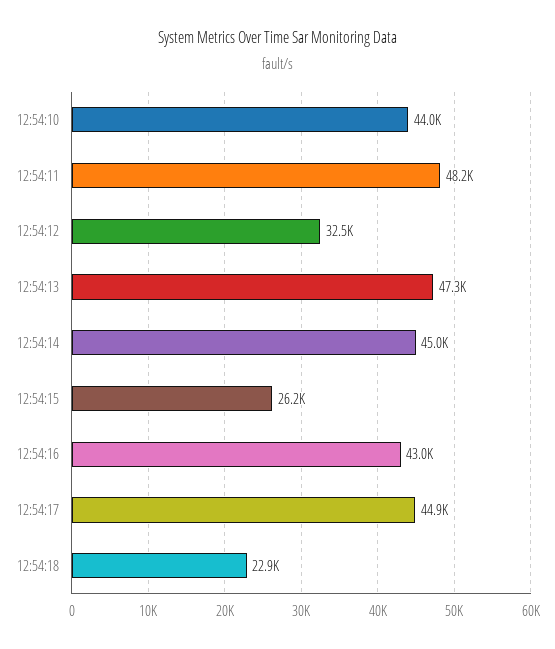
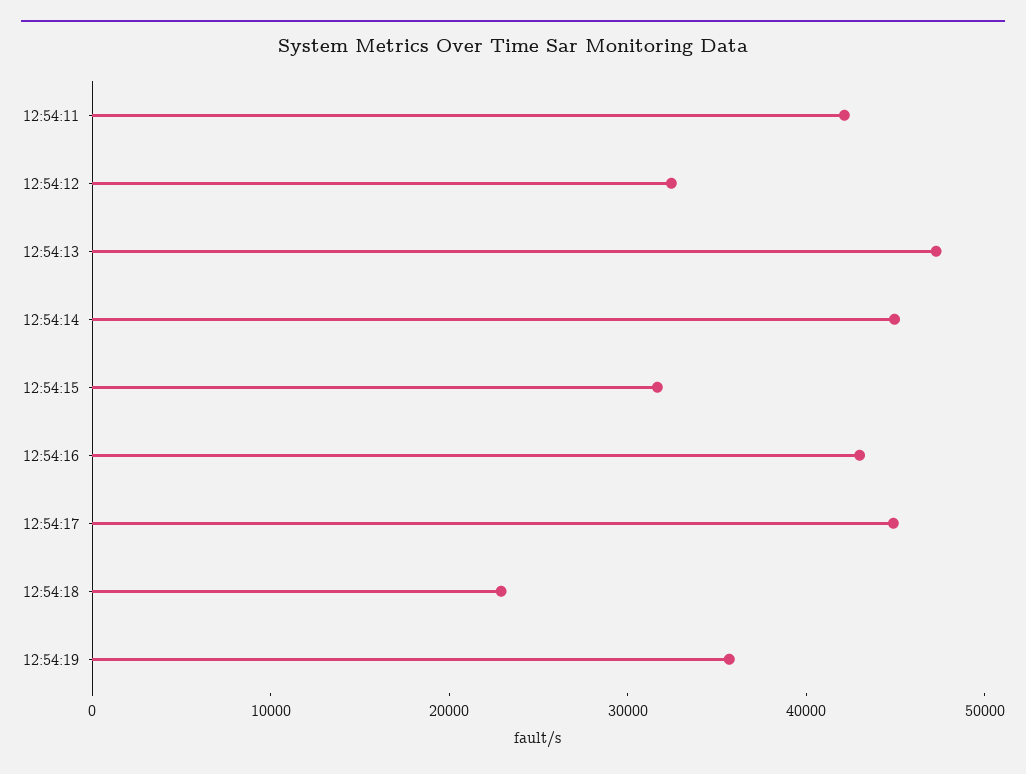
12:54:10: 44000 -> none
12:54:11: 48200 -> 42000
12:54:15: 26200 -> 32000
12:54:19: none -> 36000

